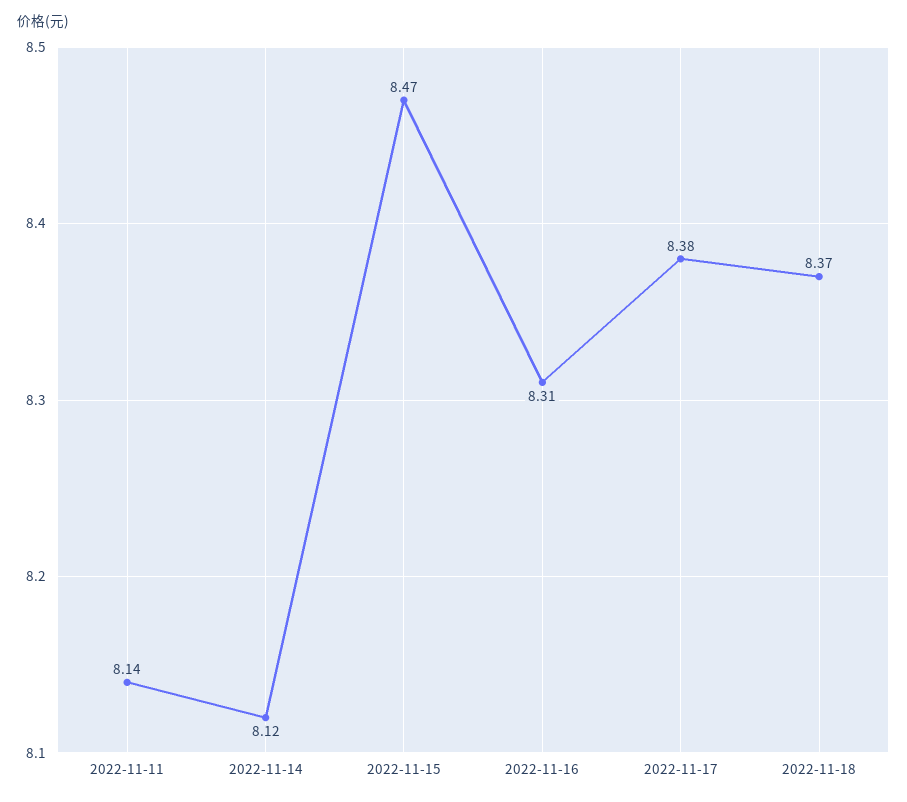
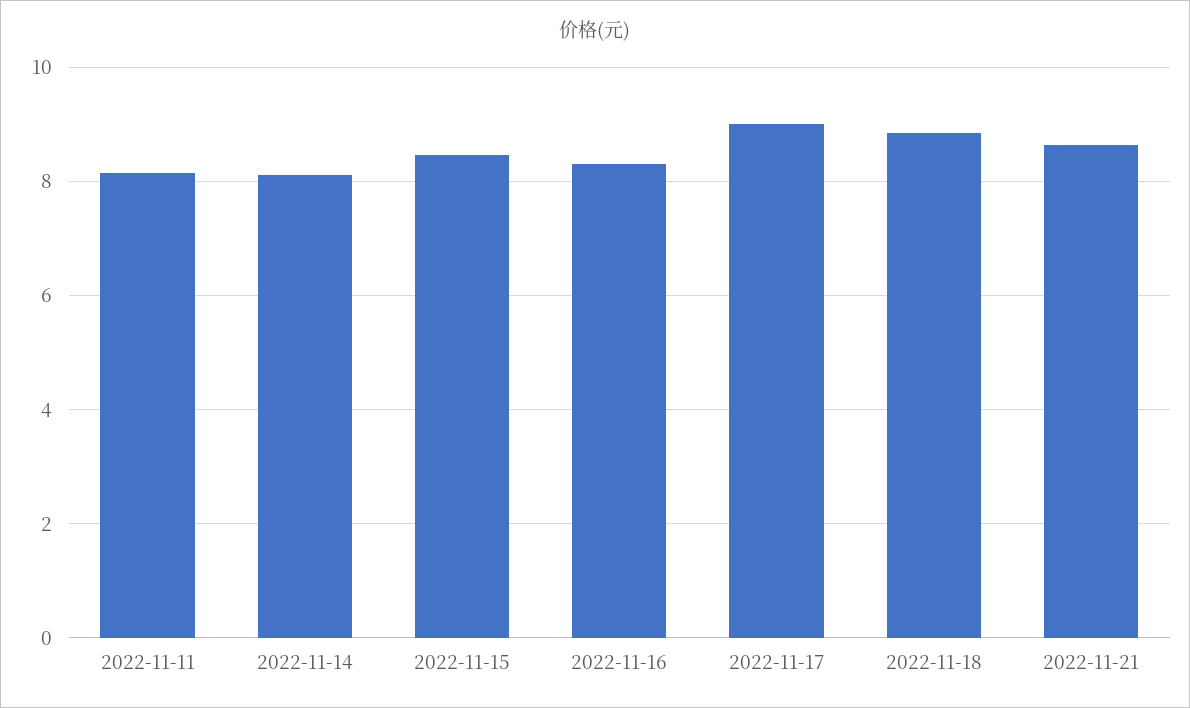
2022-11-17: 8.38 -> 9
2022-11-18: 8.37 -> 8.8
2022-11-21: none -> 8.6

